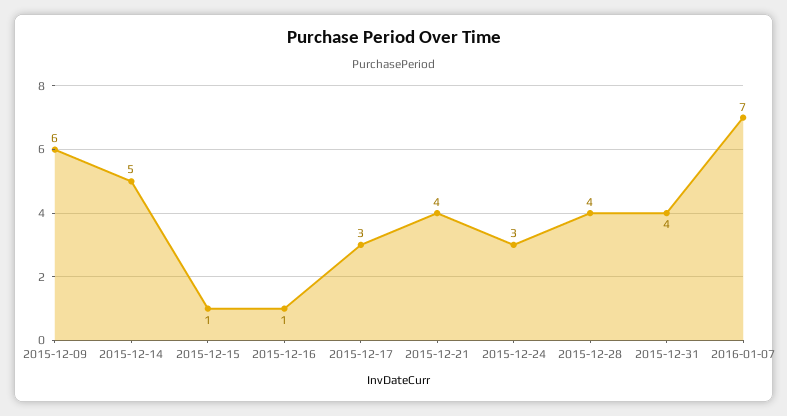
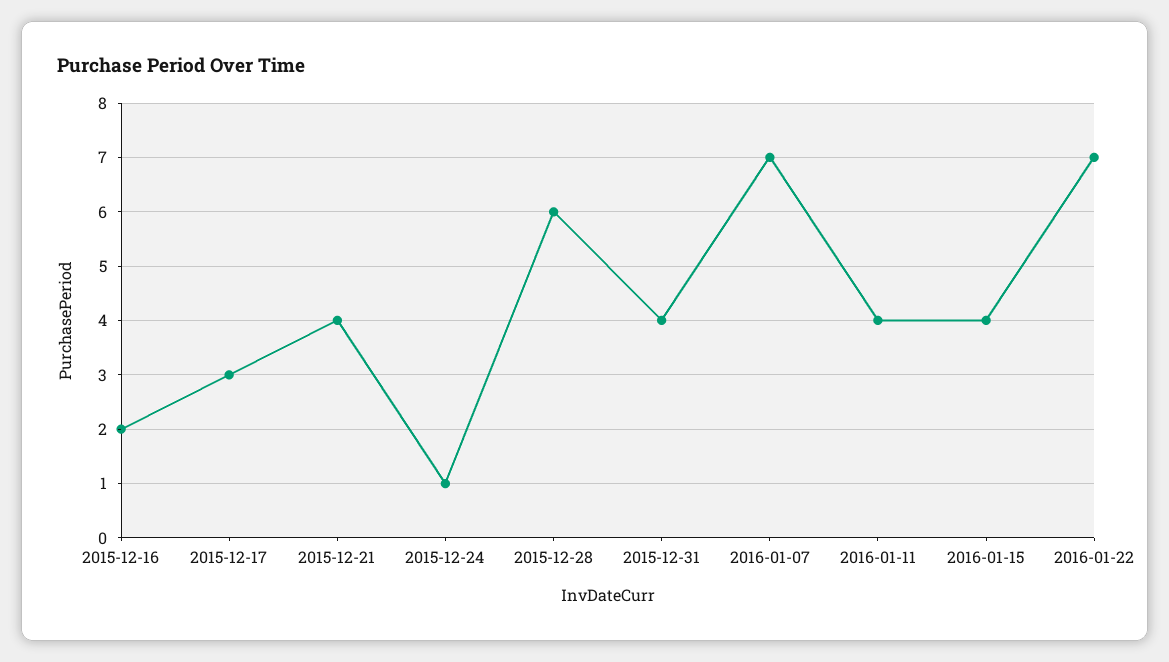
2015-12-09: 6 -> none
2015-12-14: 5 -> none
2015-12-15: 1 -> none
2015-12-16: 1 -> 2
2015-12-24: 3 -> 1
2015-12-28: 4 -> 6
2016-01-11: none -> 4
2016-01-15: none -> 4
2016-01-22: none -> 7

